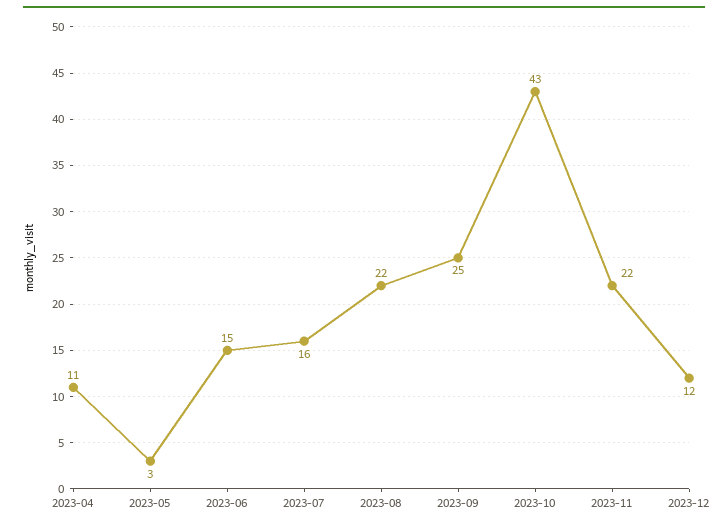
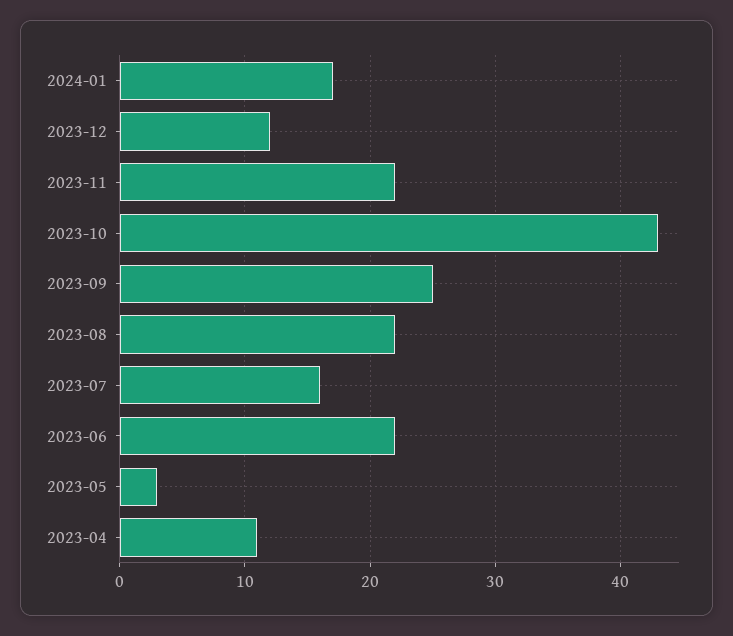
2023-06: 15 -> 22
2024-01: none -> 17

